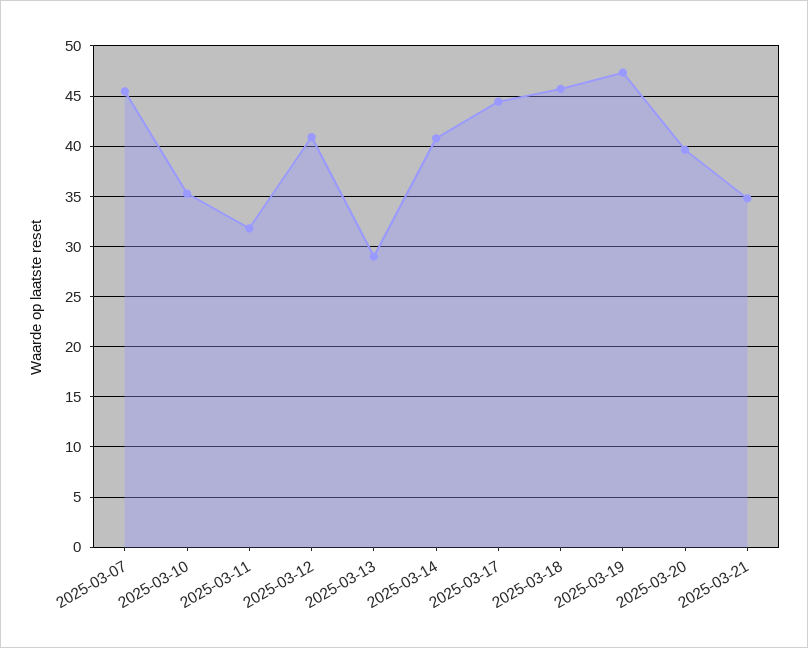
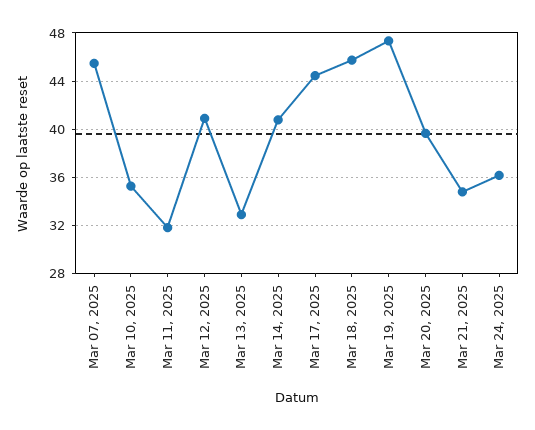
2025-03-13: 29 -> 33
Mar 24, 2025: none -> 36

